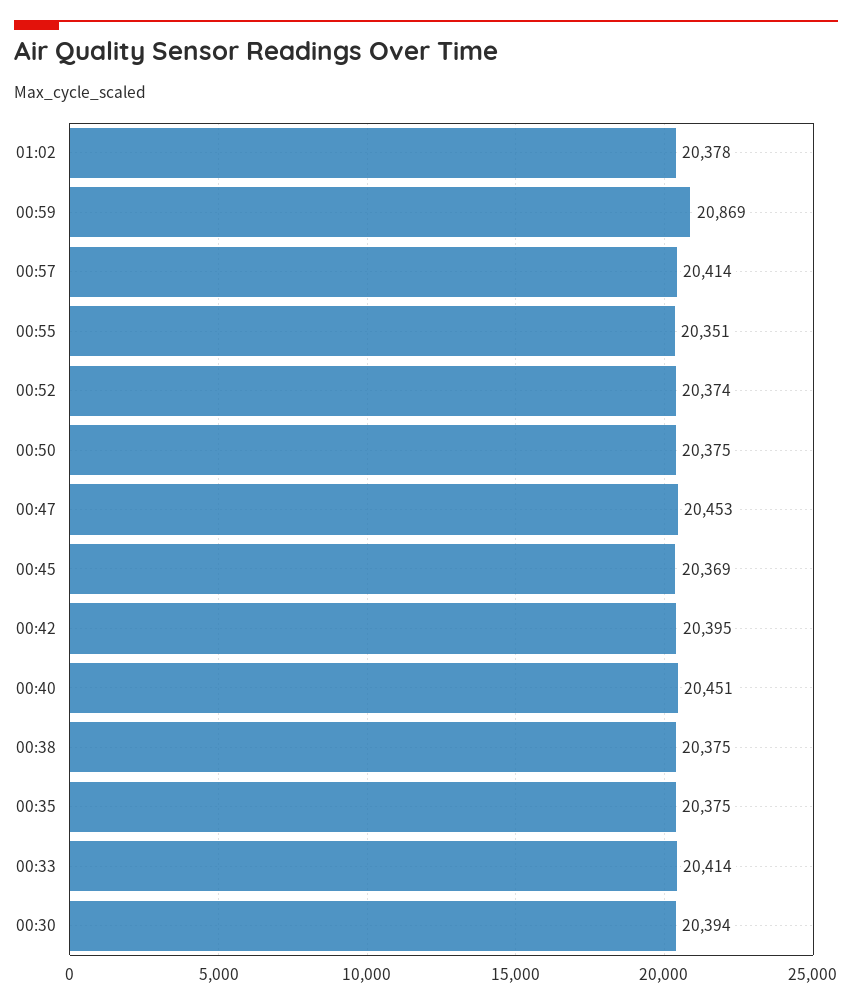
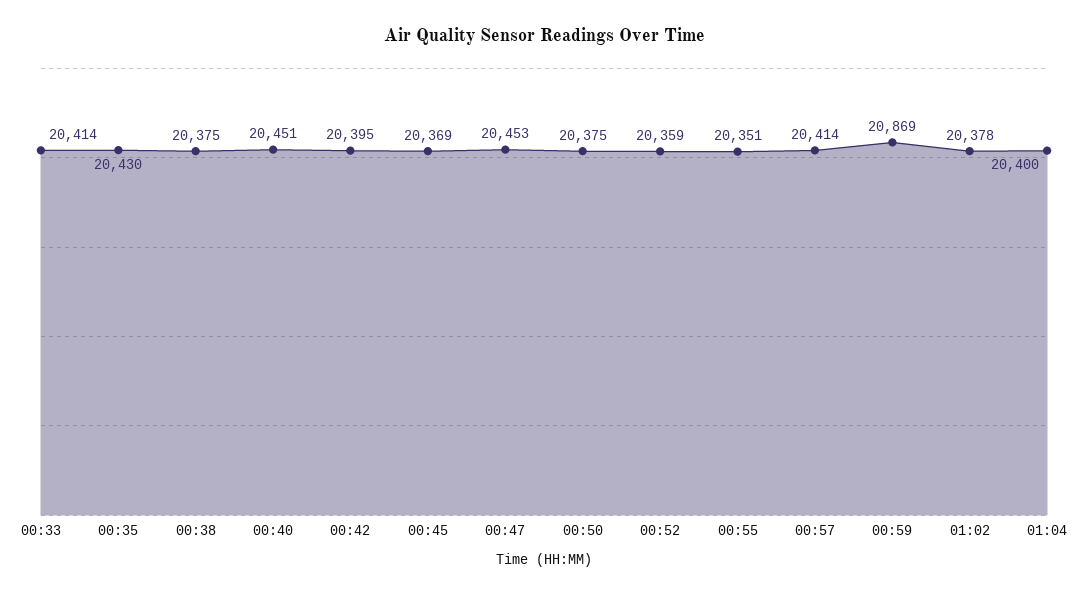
00:52: 20374 -> 20359
00:35: 20375 -> 20430
00:30: 20394 -> none
01:04: none -> 20400

